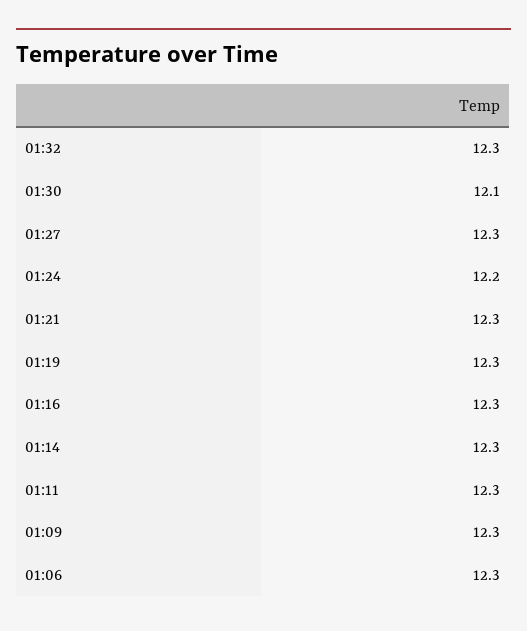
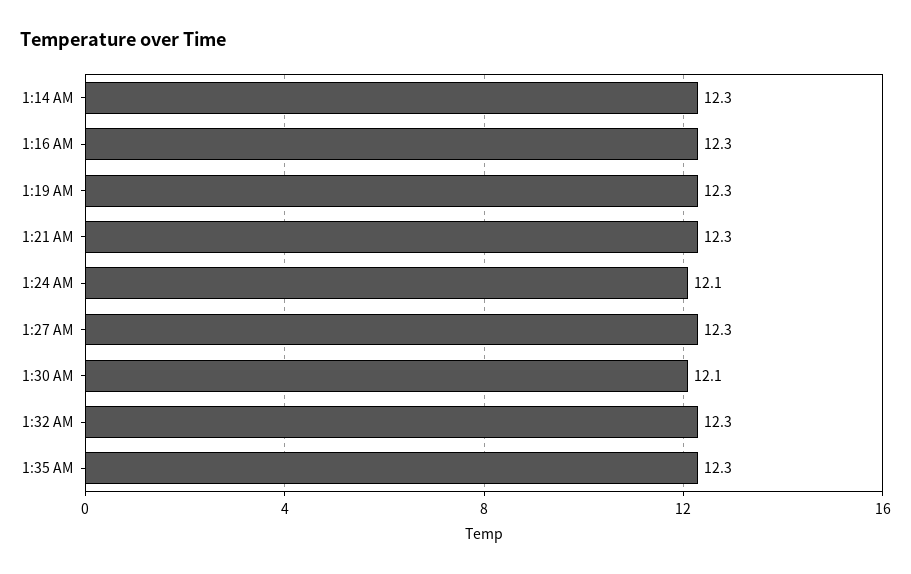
01:24: 12.2 -> 12.1
01:11: 12.3 -> none
01:09: 12.3 -> none
01:06: 12.3 -> none
1:35 AM: none -> 12.3

